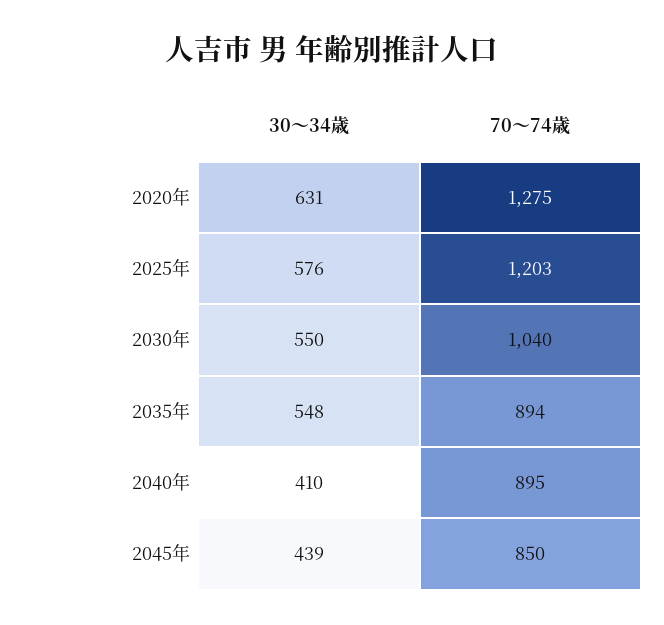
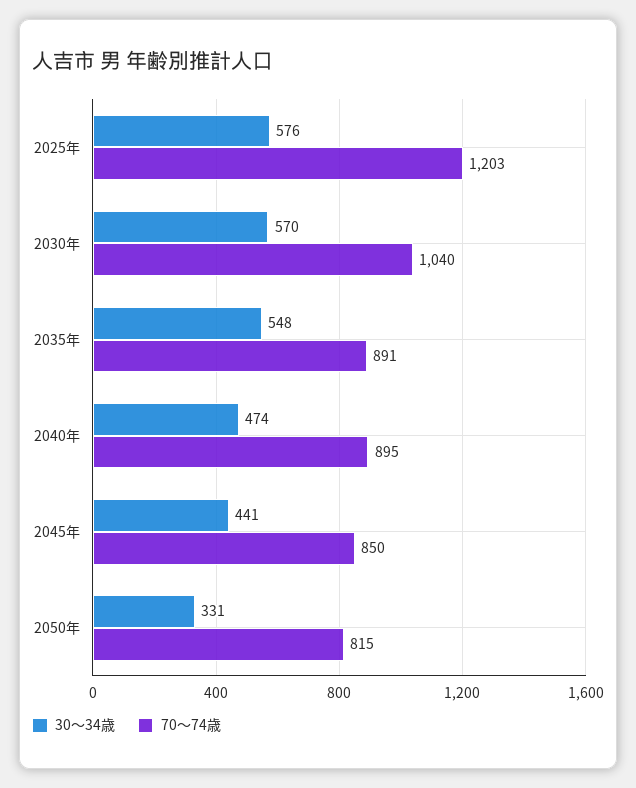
30～34歳, 2020年: 631 -> none
70～74歳, 2020年: 1275 -> none
30～34歳, 2030年: 550 -> 570
70～74歳, 2035年: 894 -> 891
30～34歳, 2040年: 410 -> 474
30～34歳, 2045年: 439 -> 441
30～34歳, 2050年: none -> 331
70～74歳, 2050年: none -> 815

